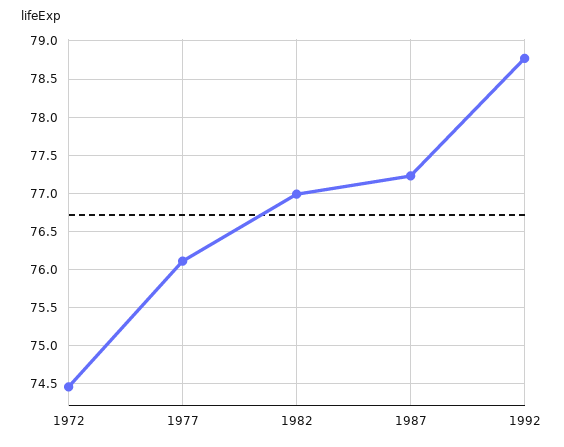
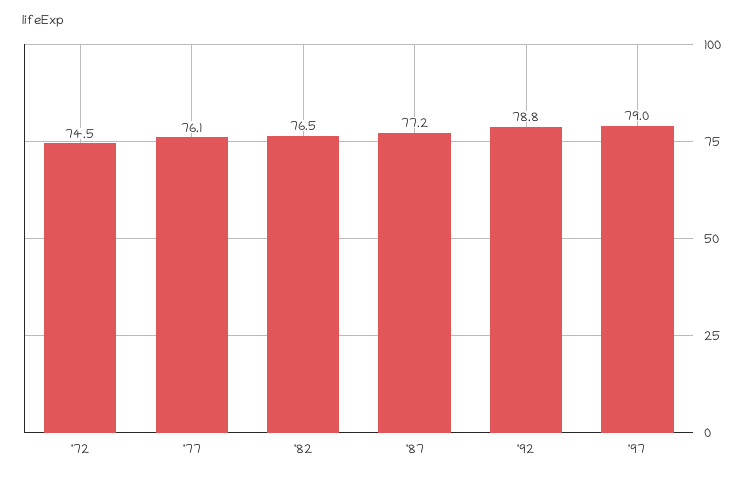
1982: 77 -> 76.5
'97: none -> 79

